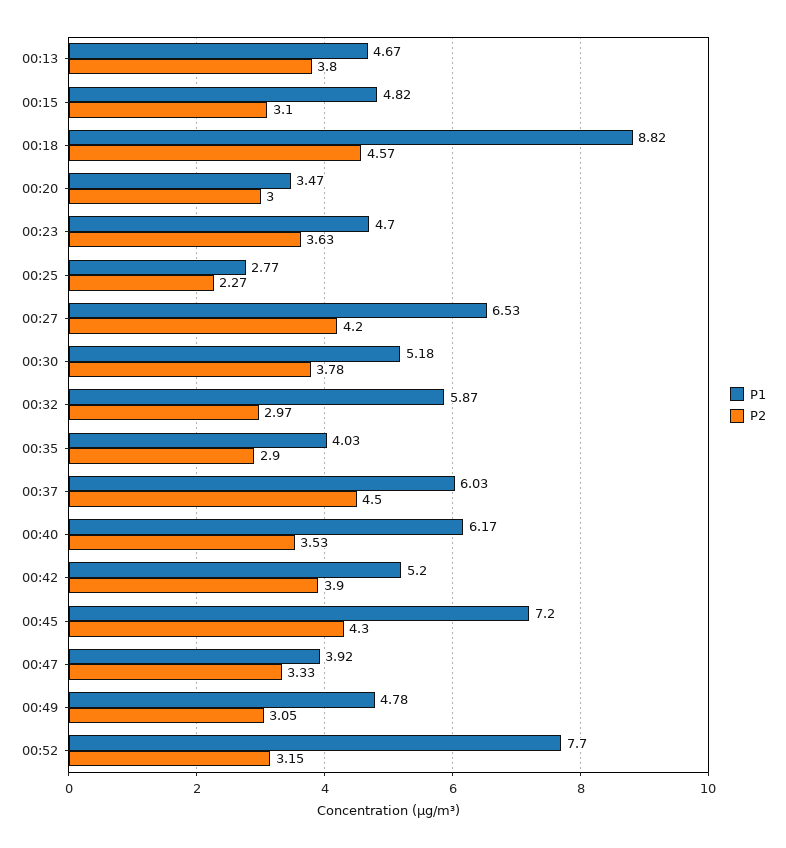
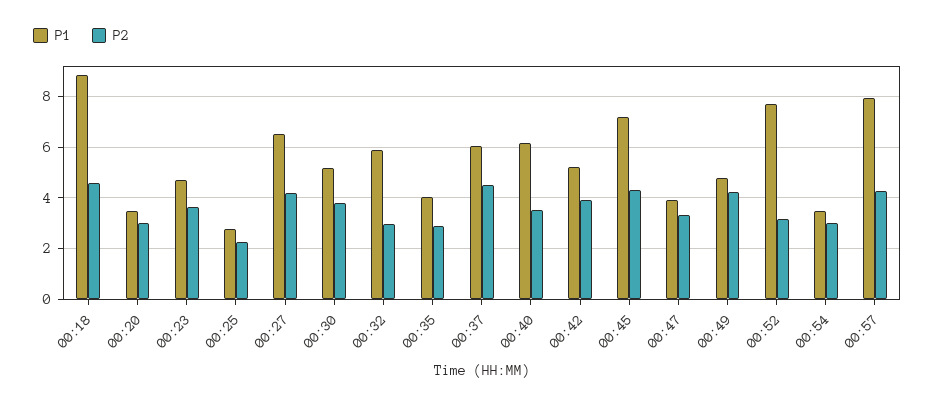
P1, 00:13: 4.67 -> none
P2, 00:13: 3.8 -> none
P1, 00:15: 4.82 -> none
P2, 00:15: 3.1 -> none
P2, 00:49: 3.05 -> 4.25
P1, 00:54: none -> 3.5
P2, 00:54: none -> 3
P1, 00:57: none -> 8
P2, 00:57: none -> 4.25

